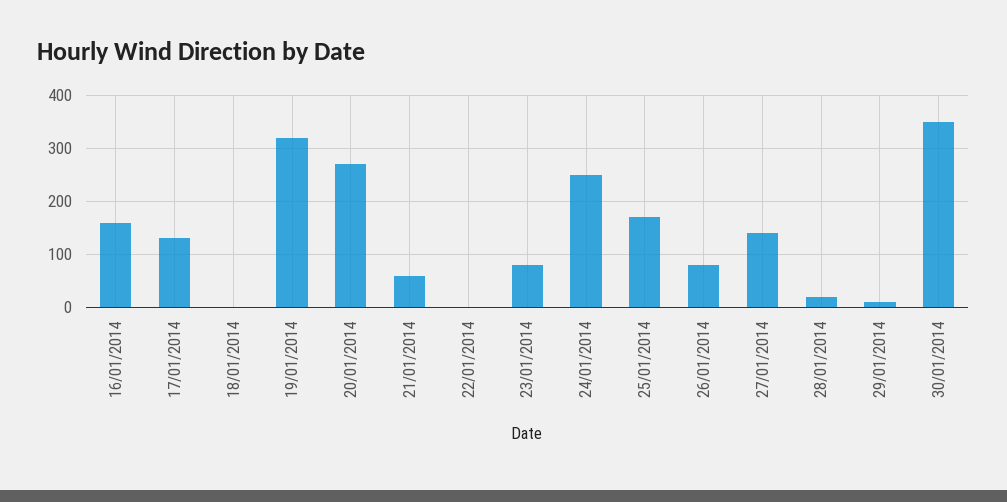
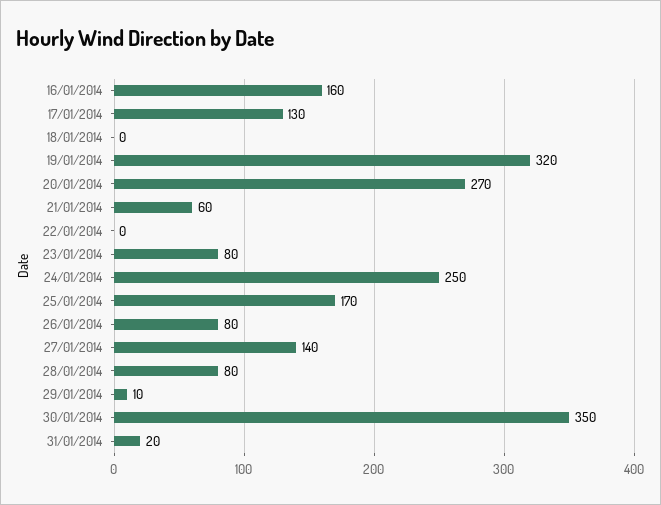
28/01/2014: 20 -> 80
31/01/2014: none -> 20

